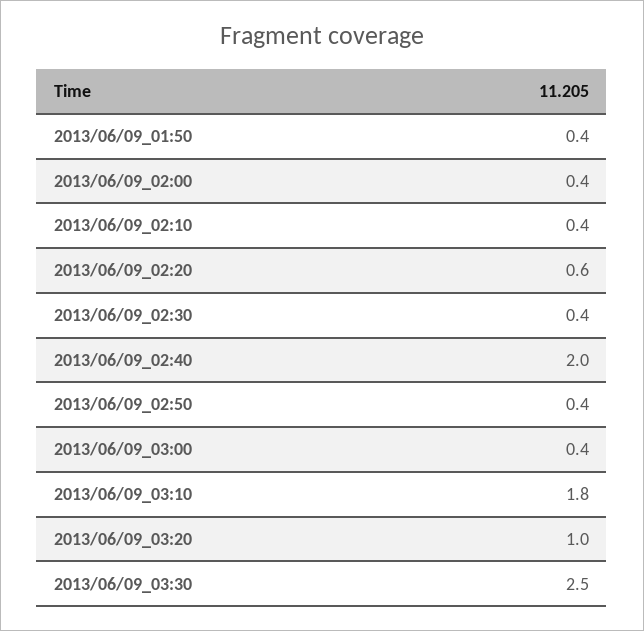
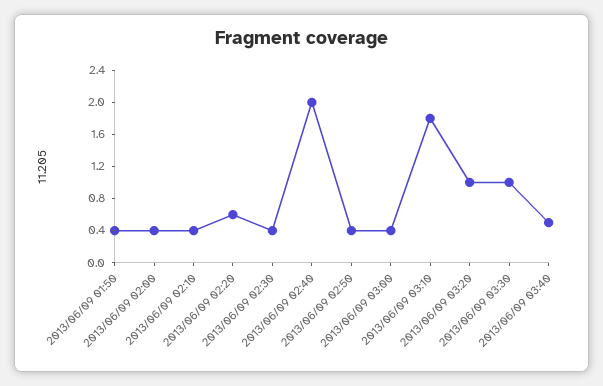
2013/06/09_03:30: 2.5 -> 1
2013/06/09 03:40: none -> 0.5

